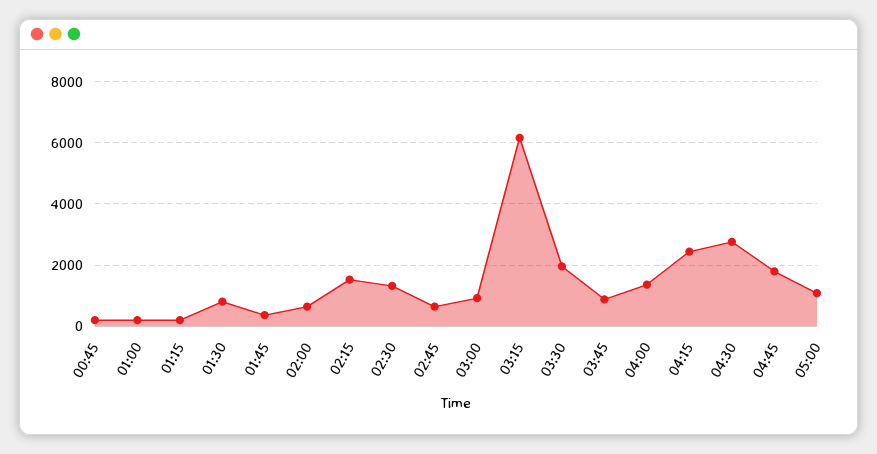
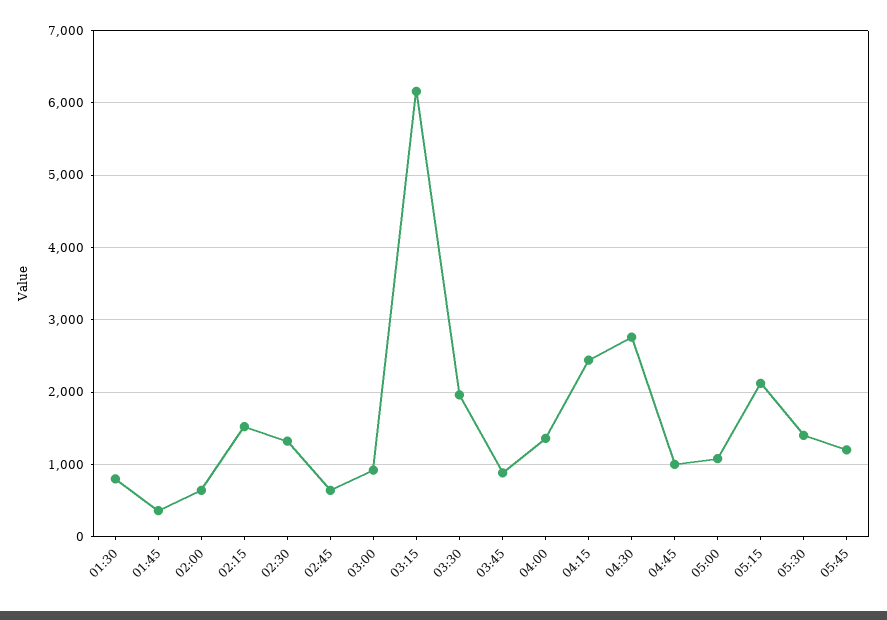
00:45: 200 -> none
01:00: 200 -> none
01:15: 200 -> none
04:45: 1800 -> 1000
05:15: none -> 2100
05:30: none -> 1400
05:45: none -> 1200

